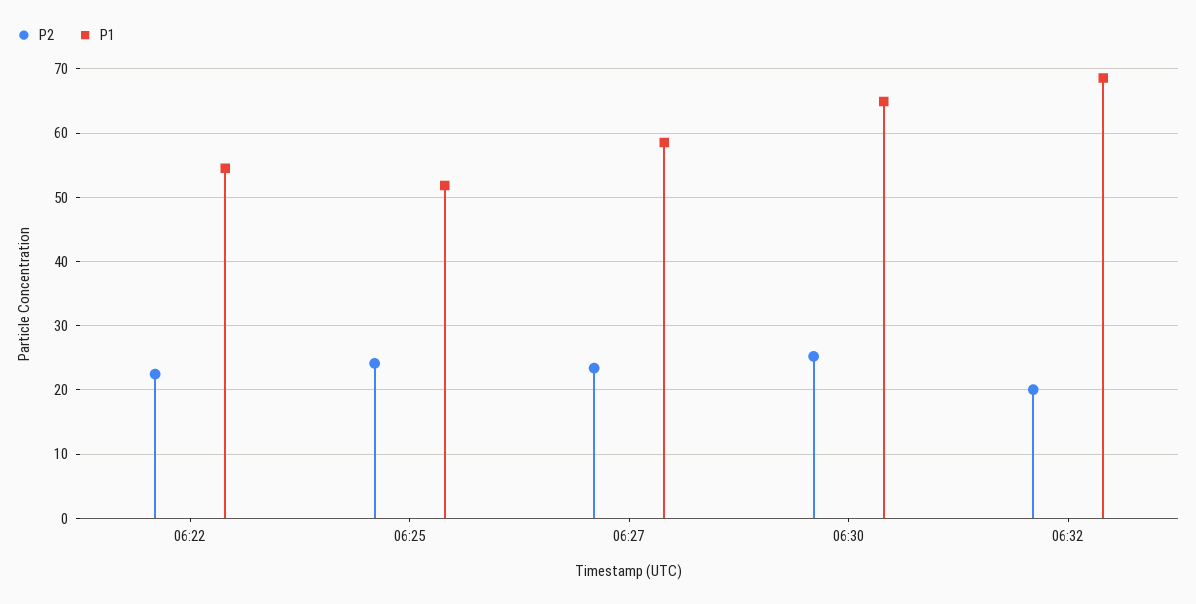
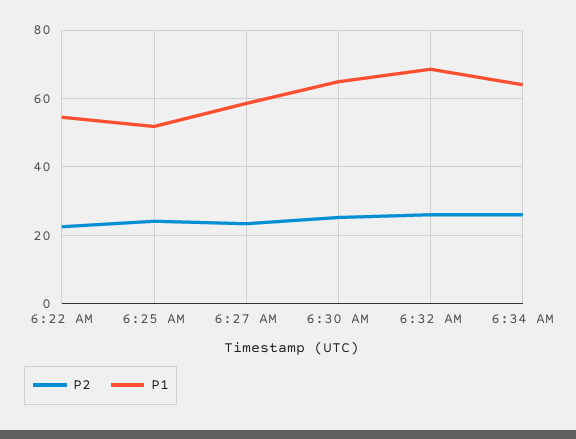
P2, 06:32: 20 -> 26
P2, 6:34 AM: none -> 26
P1, 6:34 AM: none -> 64

